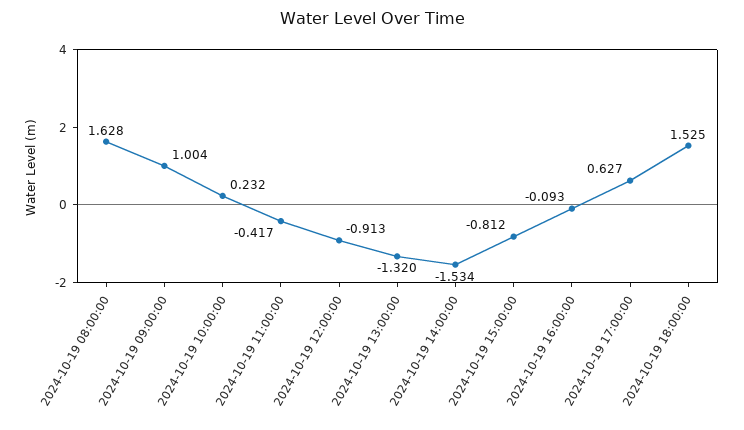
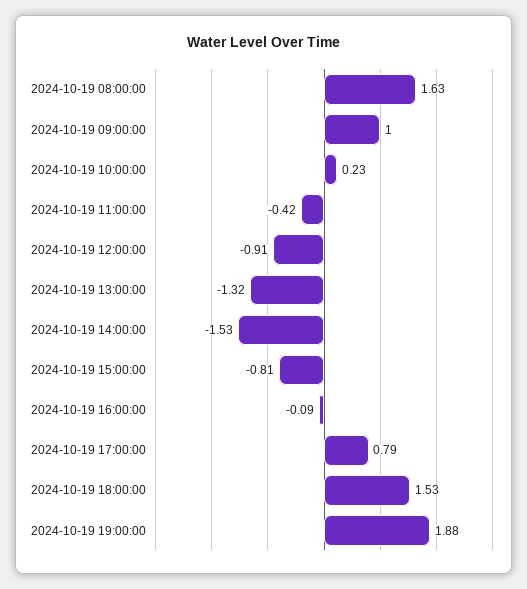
2024-10-19 17:00:00: 0.627 -> 0.79
2024-10-19 19:00:00: none -> 1.88

